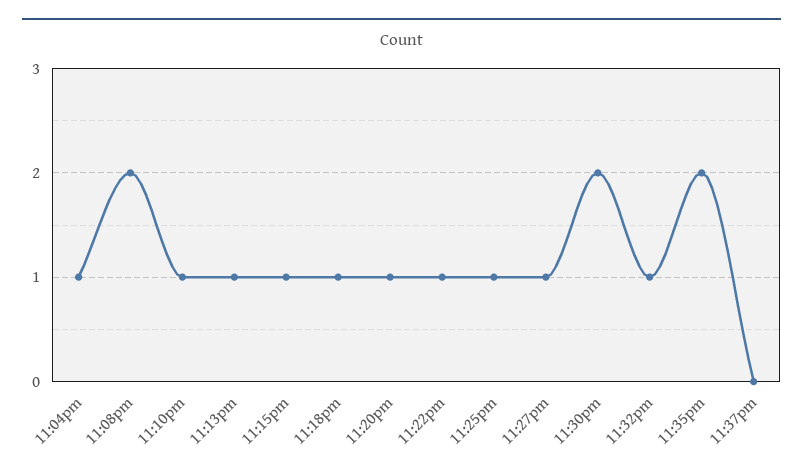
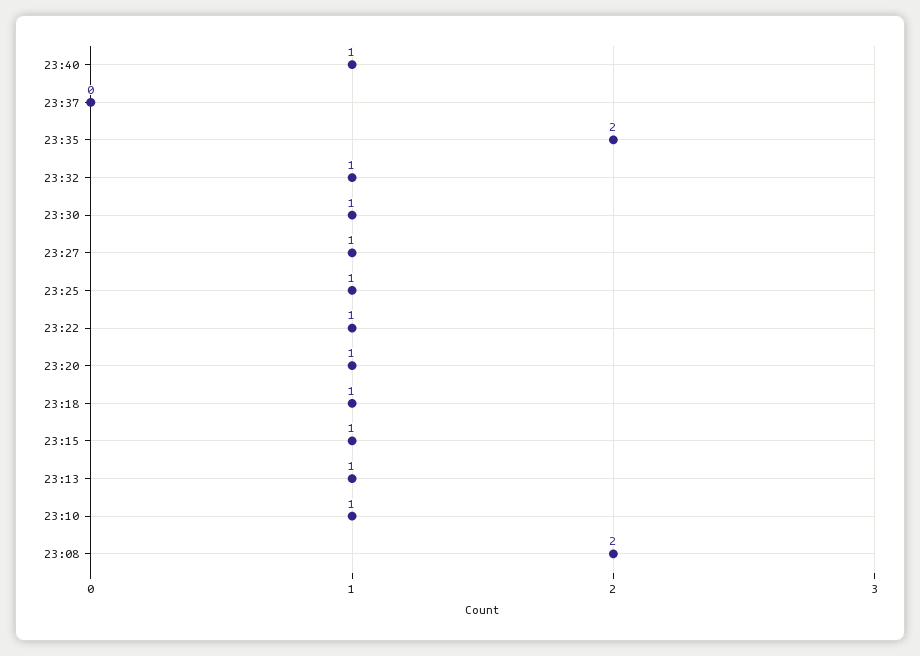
11:04pm: 1 -> none
11:30pm: 2 -> 1
23:40: none -> 1

